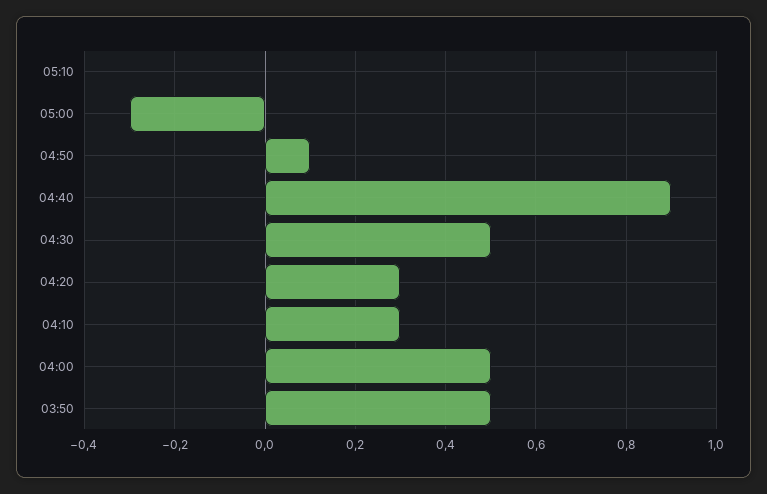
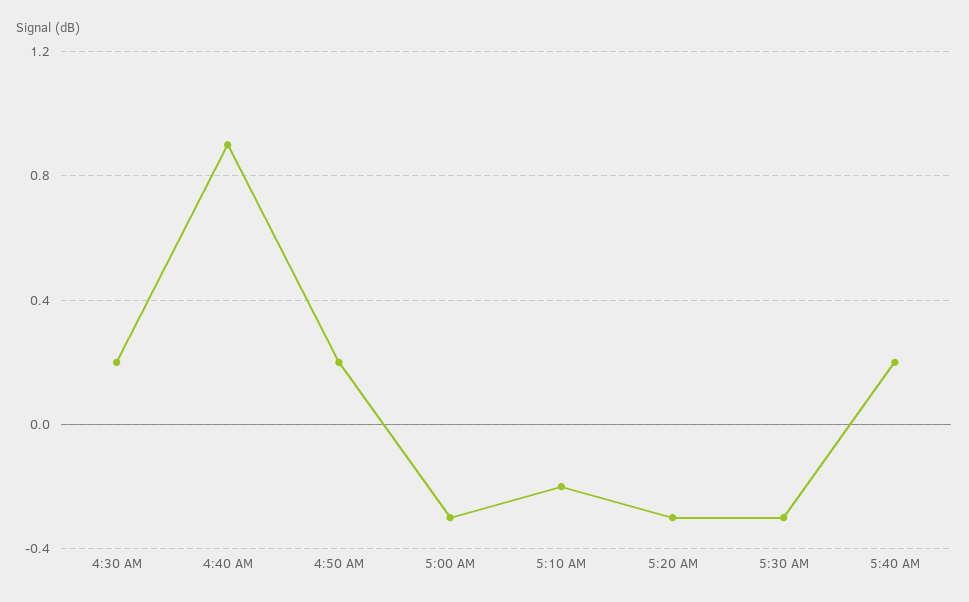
05:10: 0 -> -0.2
04:50: 0.1 -> 0.2
04:30: 0.5 -> 0.2
04:20: 0.3 -> none
04:10: 0.3 -> none
04:00: 0.5 -> none
03:50: 0.5 -> none
5:20 AM: none -> -0.3
5:30 AM: none -> -0.3
5:40 AM: none -> 0.2

